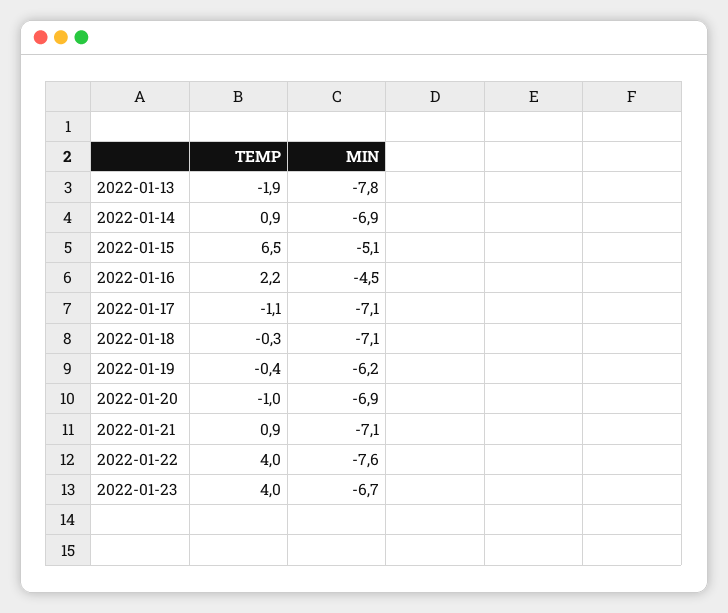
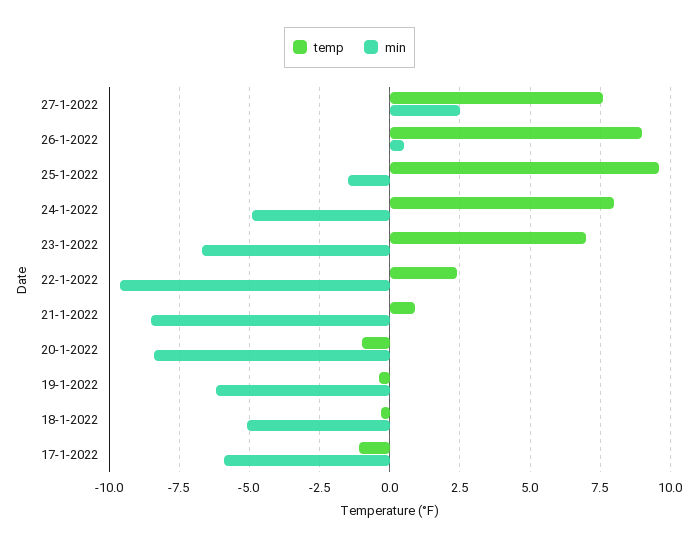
TEMP, 2022-01-13: -1.9 -> none
MIN, 2022-01-13: -7.8 -> none
TEMP, 2022-01-14: 0.9 -> none
MIN, 2022-01-14: -6.9 -> none
TEMP, 2022-01-15: 6.5 -> none
MIN, 2022-01-15: -5.1 -> none
TEMP, 2022-01-16: 2.2 -> none
MIN, 2022-01-16: -4.5 -> none
MIN, 2022-01-17: -7.1 -> -6
MIN, 2022-01-18: -7.1 -> -5
MIN, 2022-01-20: -6.9 -> -8.5
MIN, 2022-01-21: -7.1 -> -8.5
TEMP, 2022-01-22: 4 -> 2.5
MIN, 2022-01-22: -7.6 -> -9.5
TEMP, 2022-01-23: 4 -> 7
TEMP, 27-1-2022: none -> 7.5
MIN, 27-1-2022: none -> 2.5
TEMP, 26-1-2022: none -> 9
MIN, 26-1-2022: none -> 0.5
TEMP, 25-1-2022: none -> 9.5
MIN, 25-1-2022: none -> -1.5
TEMP, 24-1-2022: none -> 8
MIN, 24-1-2022: none -> -5

